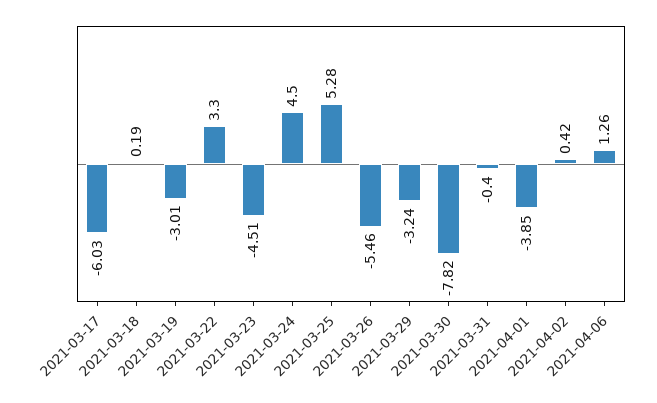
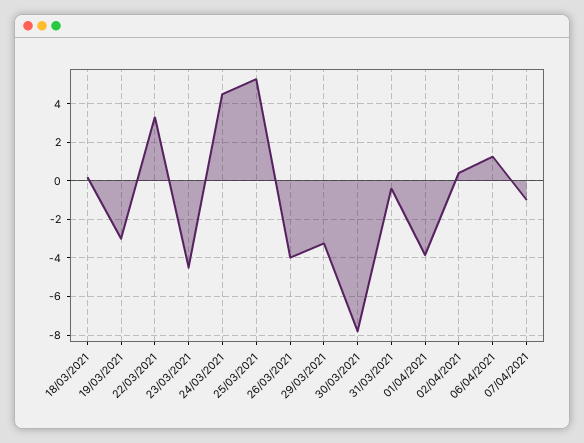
2021-03-17: -6.03 -> none
2021-03-26: -5.46 -> -4
07/04/2021: none -> -1

